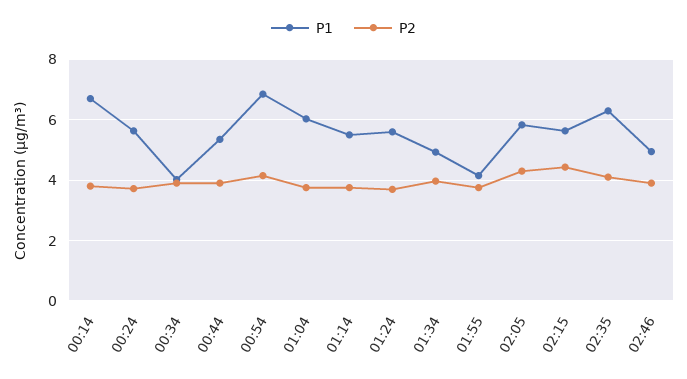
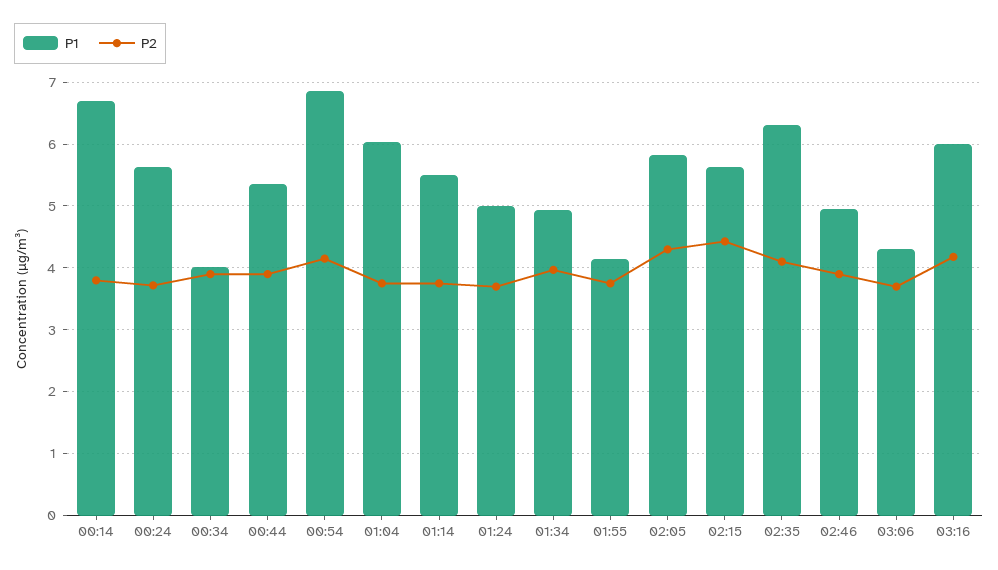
P1, 01:24: 5.6 -> 5
P1, 03:06: none -> 4.3
P2, 03:06: none -> 3.7
P1, 03:16: none -> 6
P2, 03:16: none -> 4.2

